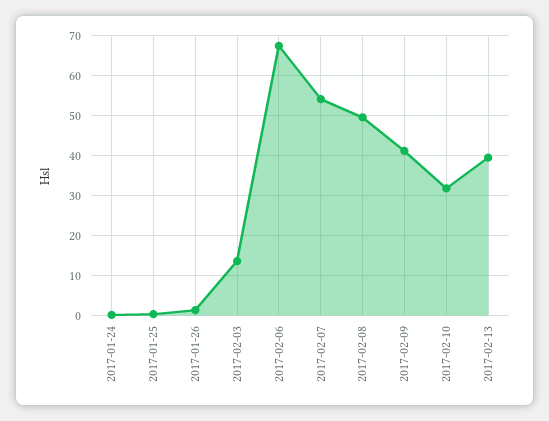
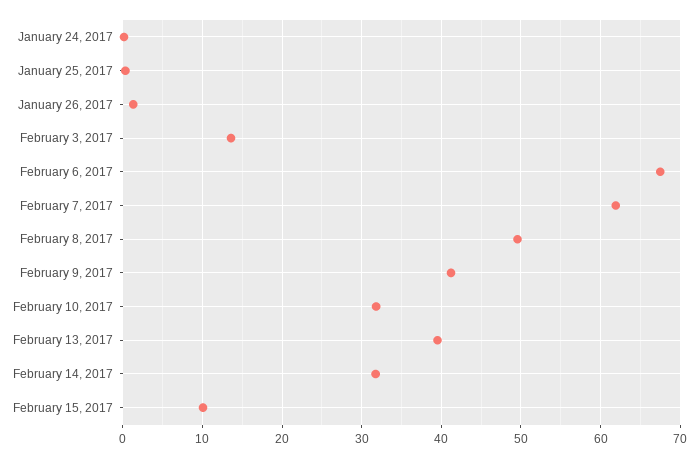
2017-02-07: 54 -> 62
February 14, 2017: none -> 32
February 15, 2017: none -> 10

